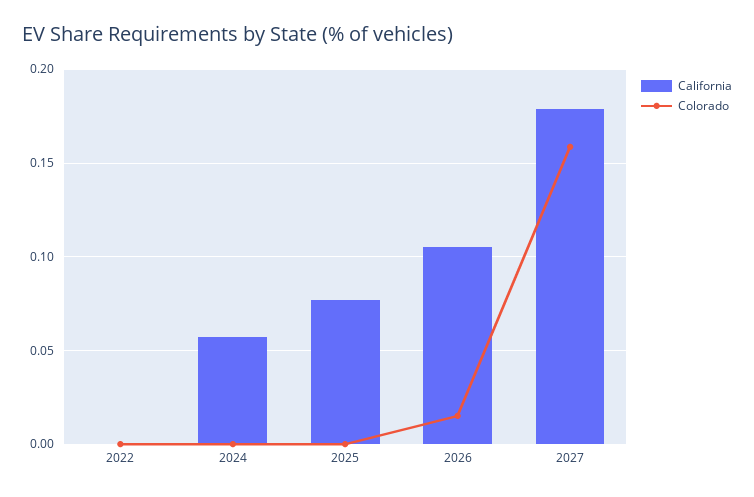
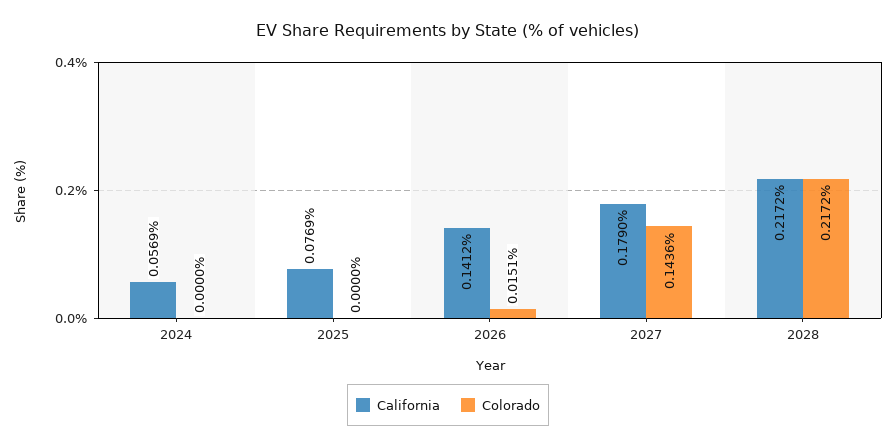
California, 2022: 0 -> none
Colorado, 2022: 0 -> none
California, 2026: 0.105 -> 0.1412
Colorado, 2027: 0.16 -> 0.1436
California, 2028: none -> 0.2172
Colorado, 2028: none -> 0.2172

